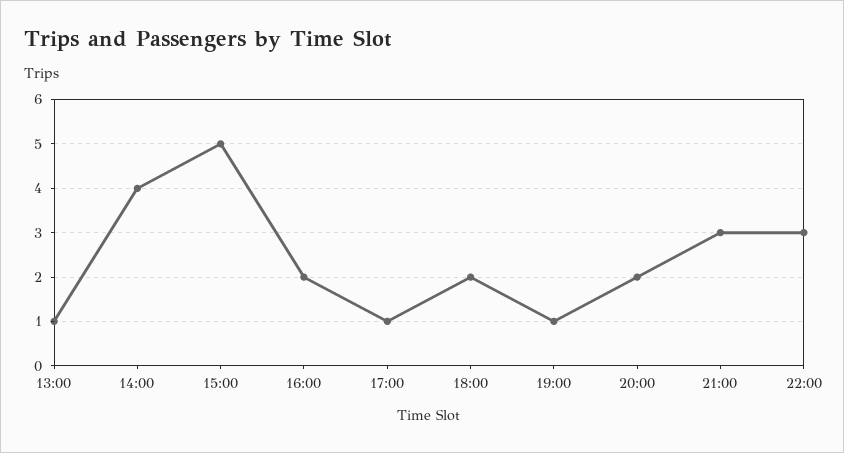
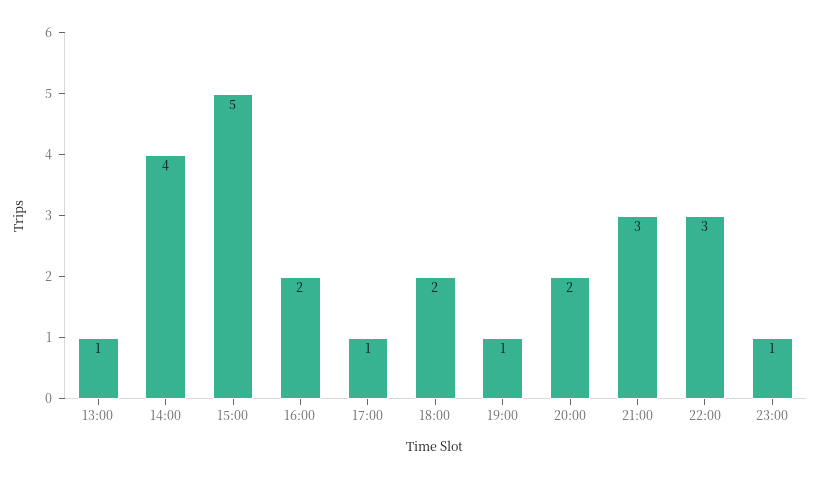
23:00: none -> 1

